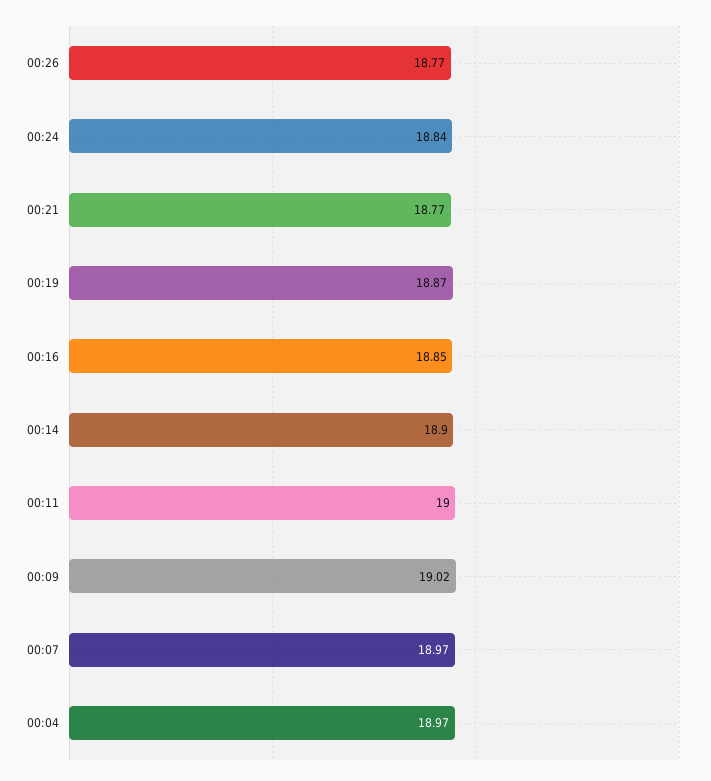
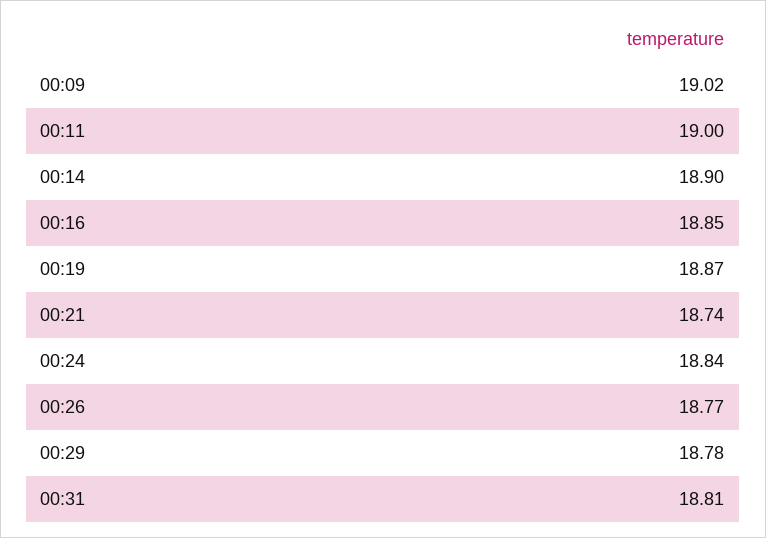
00:21: 18.77 -> 18.74
00:07: 18.97 -> none
00:04: 18.97 -> none
00:29: none -> 18.78
00:31: none -> 18.81

